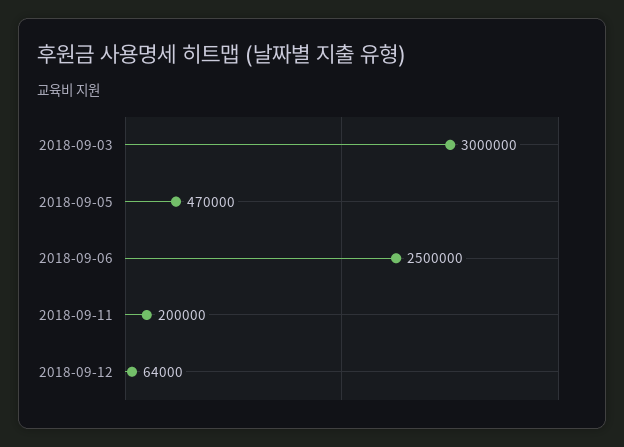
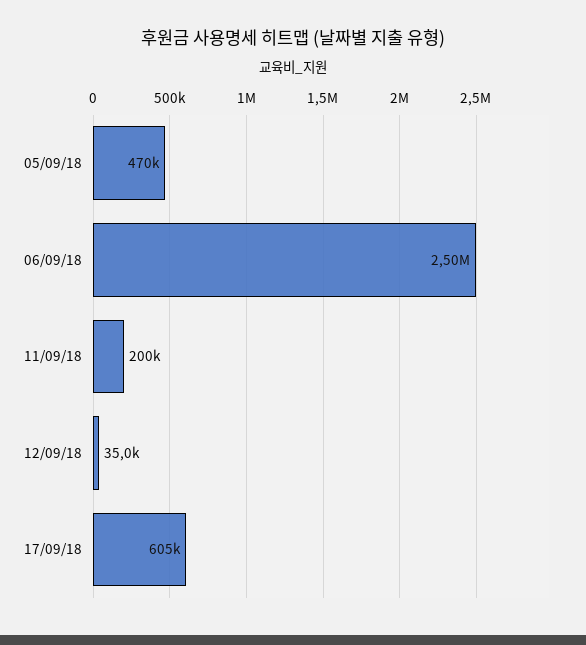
2018-09-03: 3000000 -> none
2018-09-12: 64000 -> 35000
17/09/18: none -> 605000

